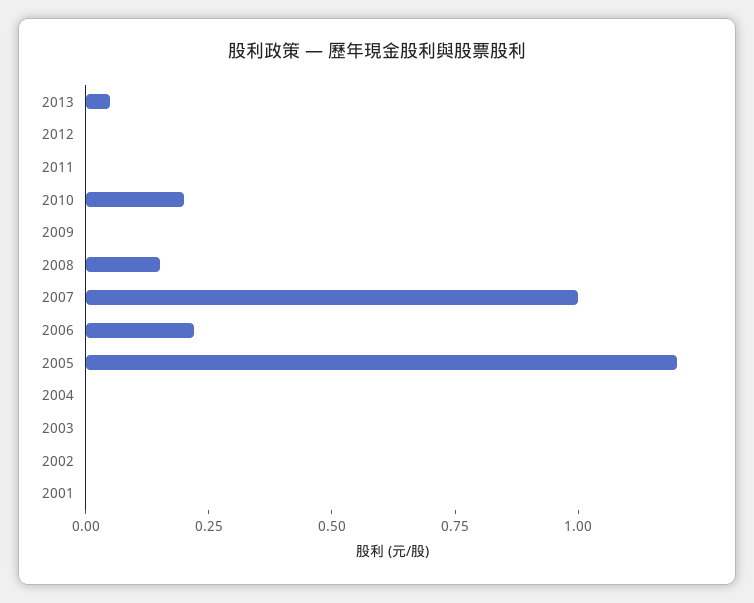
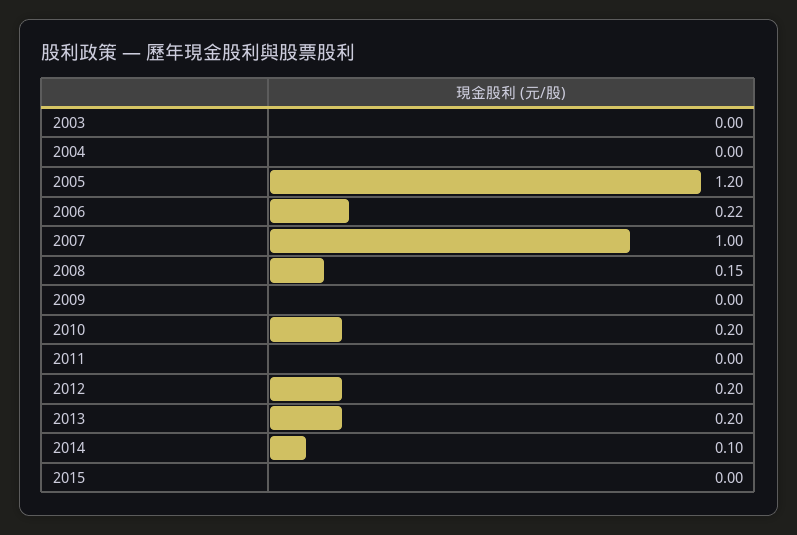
2013: 0.05 -> 0.2
2012: 0 -> 0.2
2002: 0 -> none
2001: 0 -> none
2014: none -> 0.1
2015: none -> 0

